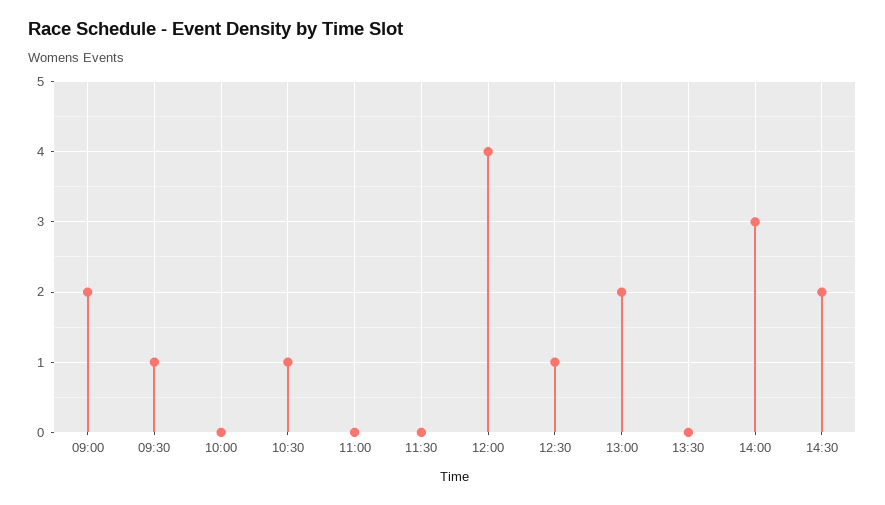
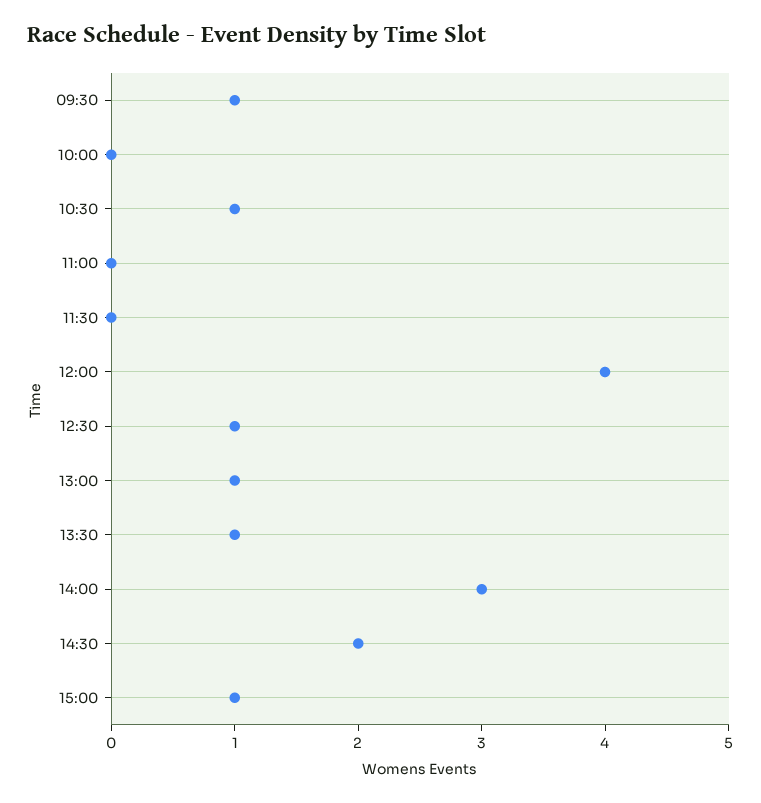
09:00: 2 -> none
13:00: 2 -> 1
13:30: 0 -> 1
15:00: none -> 1

